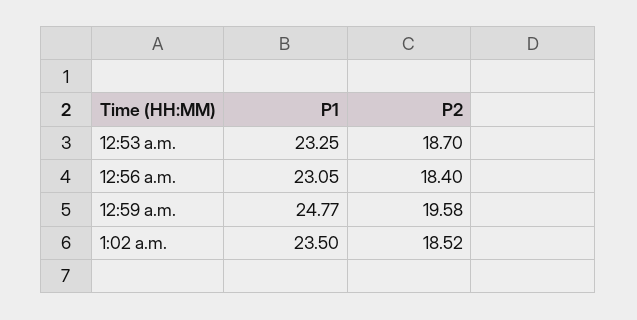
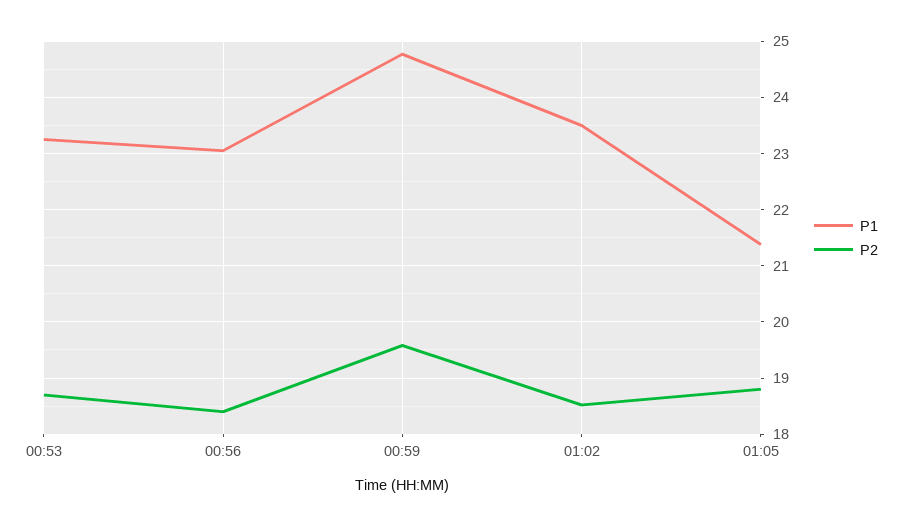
P1, 01:05: none -> 21.4
P2, 01:05: none -> 18.8

